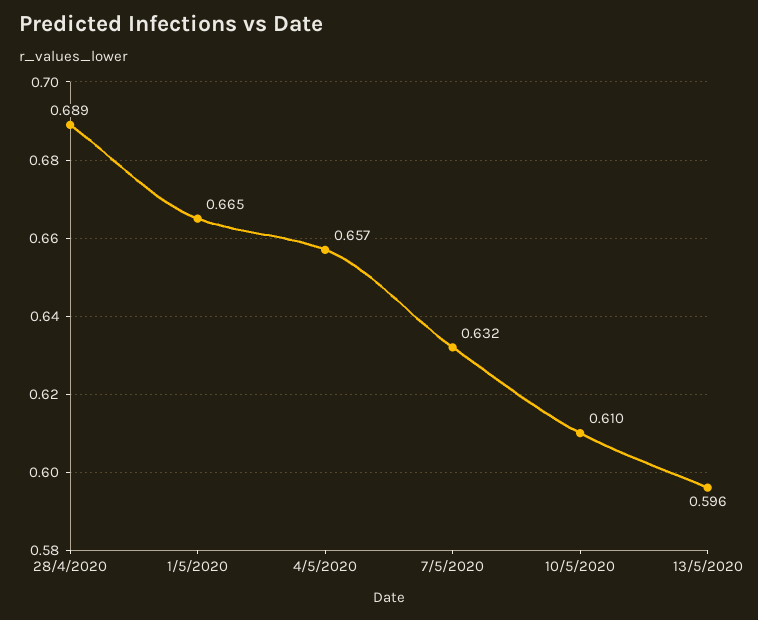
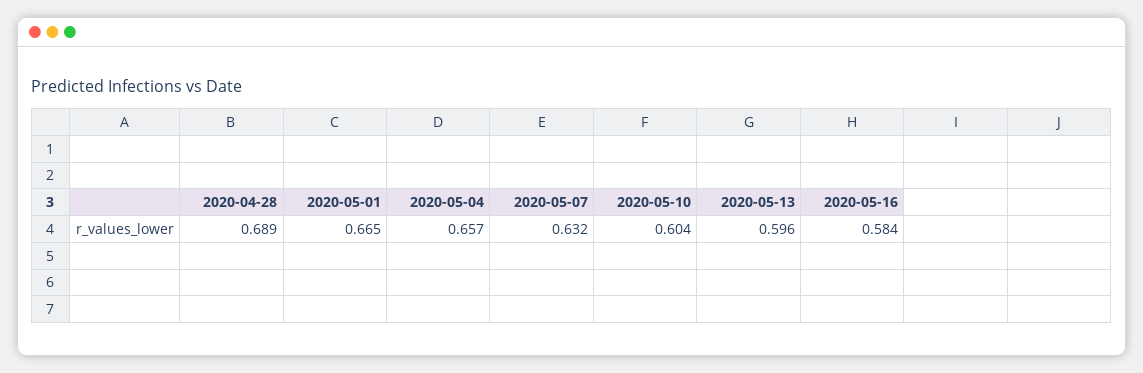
10/5/2020: 0.61 -> 0.604
2020-05-16: none -> 0.584

